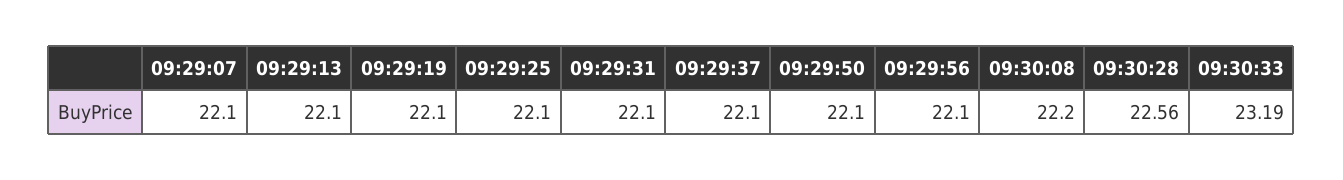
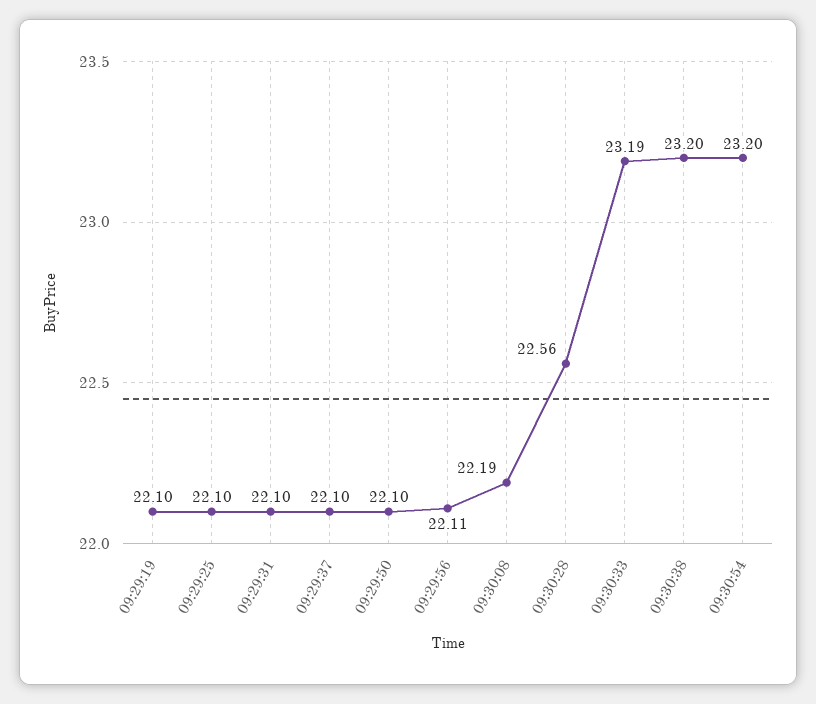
09:29:07: 22.1 -> none
09:29:13: 22.1 -> none
09:29:56: 22.1 -> 22.11
09:30:08: 22.2 -> 22.19
09:30:38: none -> 23.2
09:30:54: none -> 23.2

